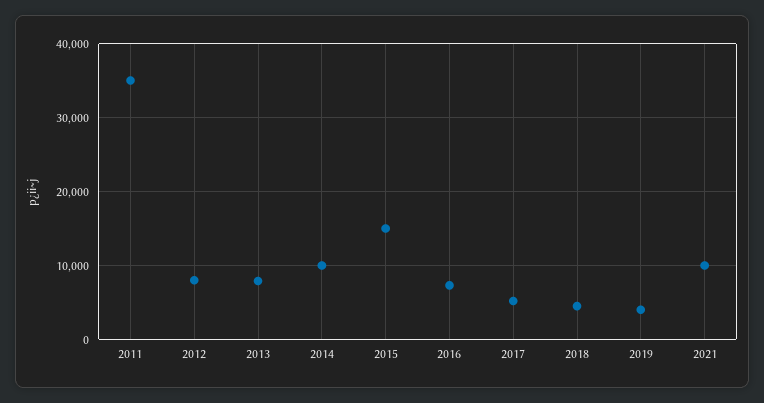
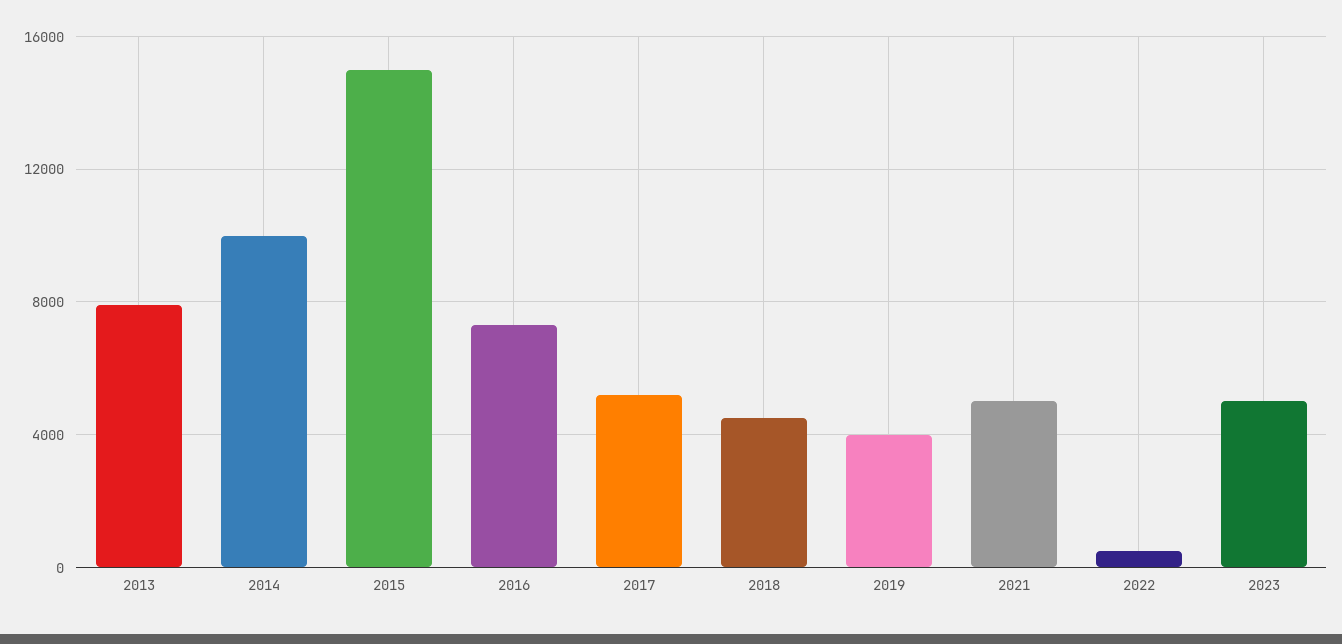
2011: 35000 -> none
2012: 8000 -> none
2021: 10000 -> 5000
2022: none -> 500
2023: none -> 5000

